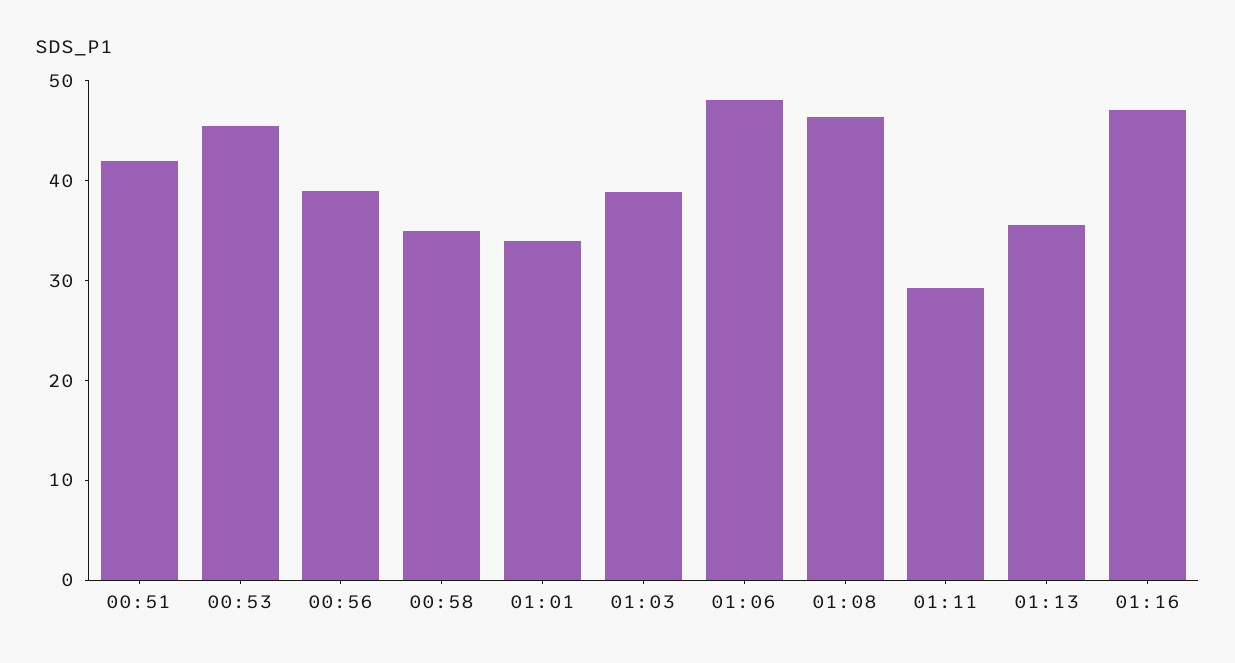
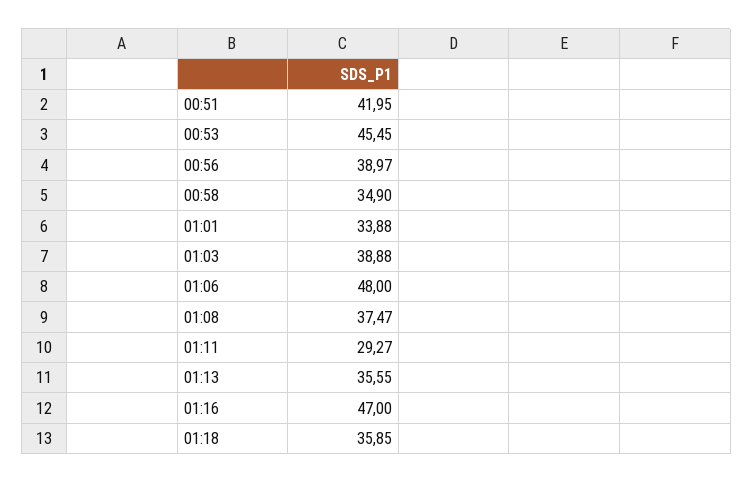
01:08: 46 -> 37.47
01:18: none -> 35.85

